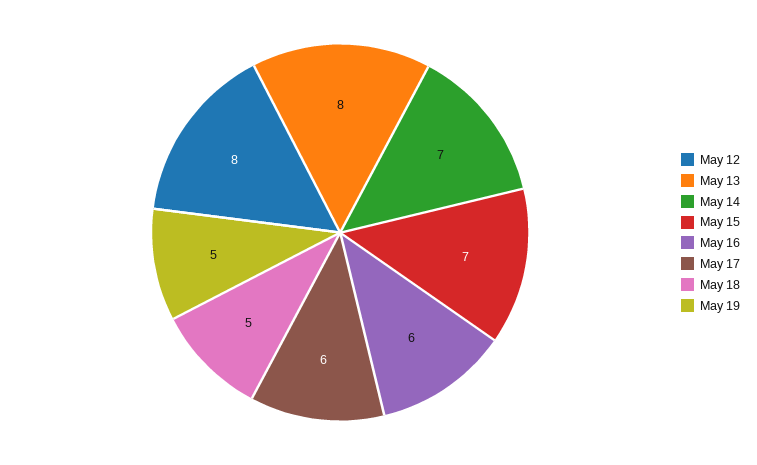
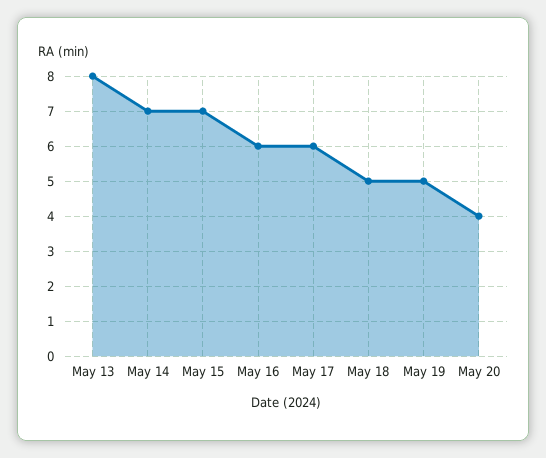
May 12: 8 -> none
May 20: none -> 4

